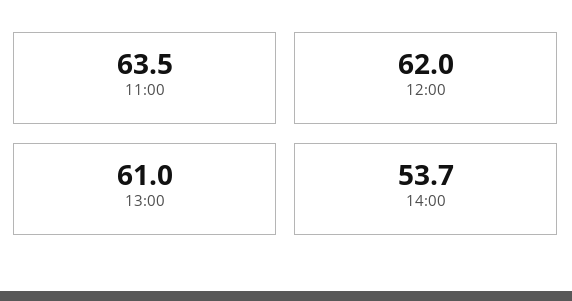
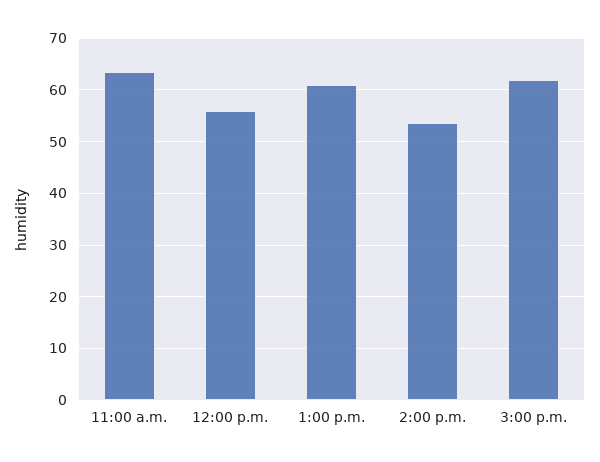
12:00: 62 -> 56
3:00 p.m.: none -> 62

